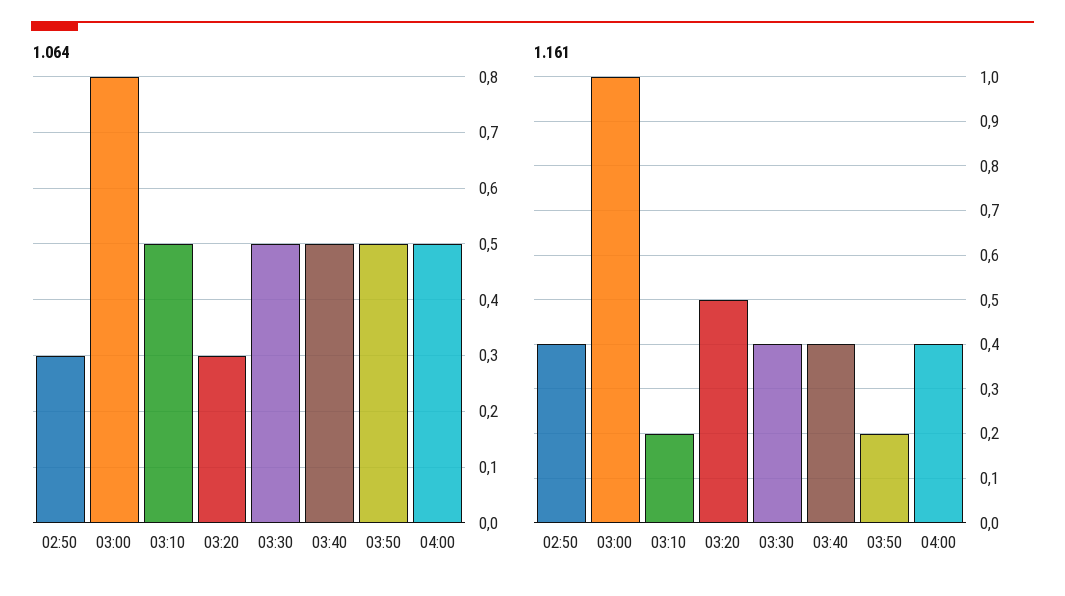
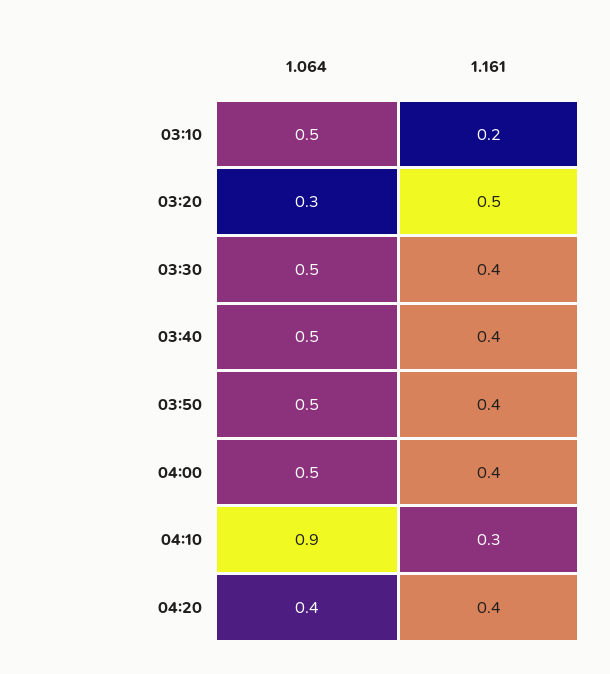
1.064, 02:50: 0.3 -> none
1.064, 03:00: 0.8 -> none
1.161, 02:50: 0.4 -> none
1.161, 03:00: 1 -> none
1.161, 03:50: 0.2 -> 0.4
1.064, 04:10: none -> 0.9
1.161, 04:10: none -> 0.3
1.064, 04:20: none -> 0.4
1.161, 04:20: none -> 0.4

